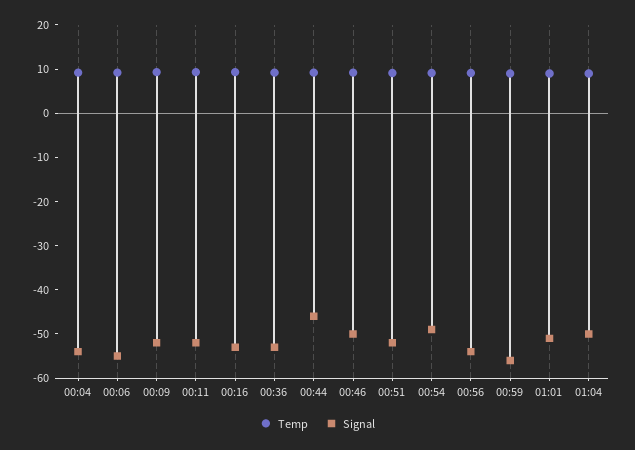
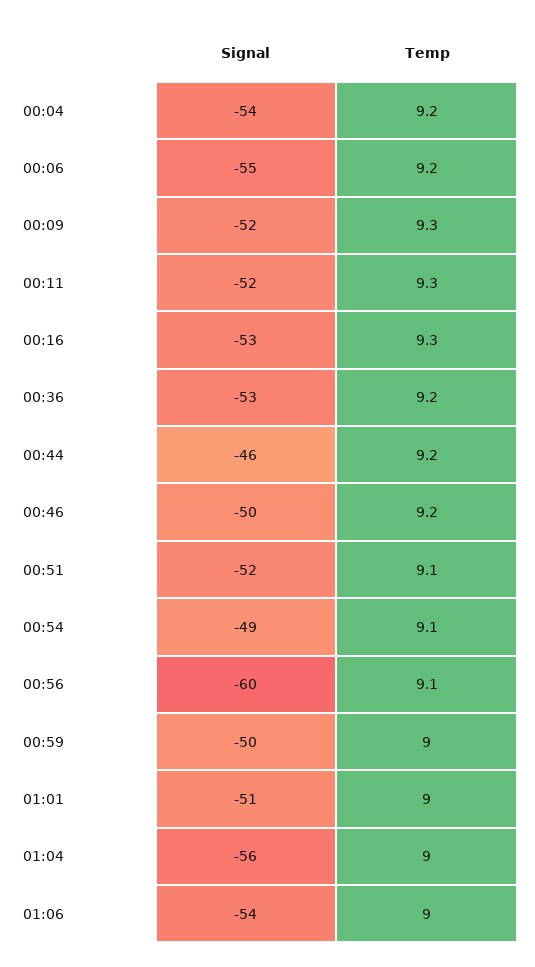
Signal, 00:56: -54 -> -60
Signal, 00:59: -56 -> -50
Signal, 01:04: -50 -> -56
Signal, 01:06: none -> -54
Temp, 01:06: none -> 9

